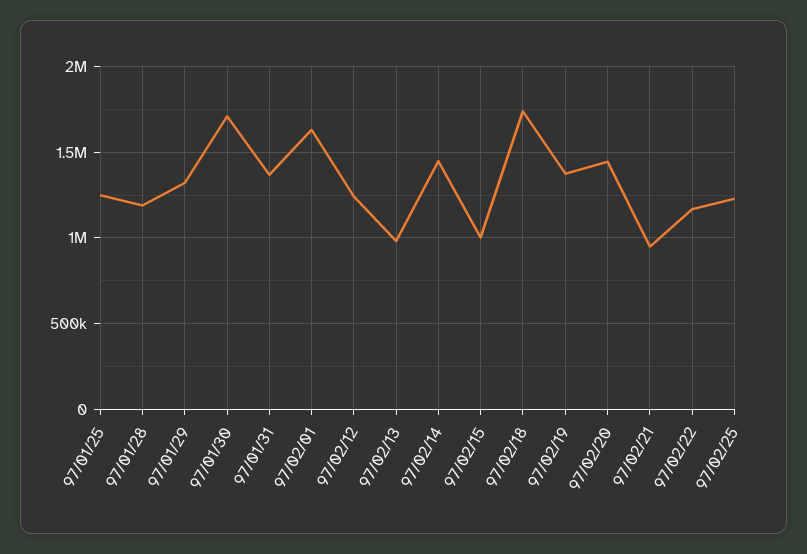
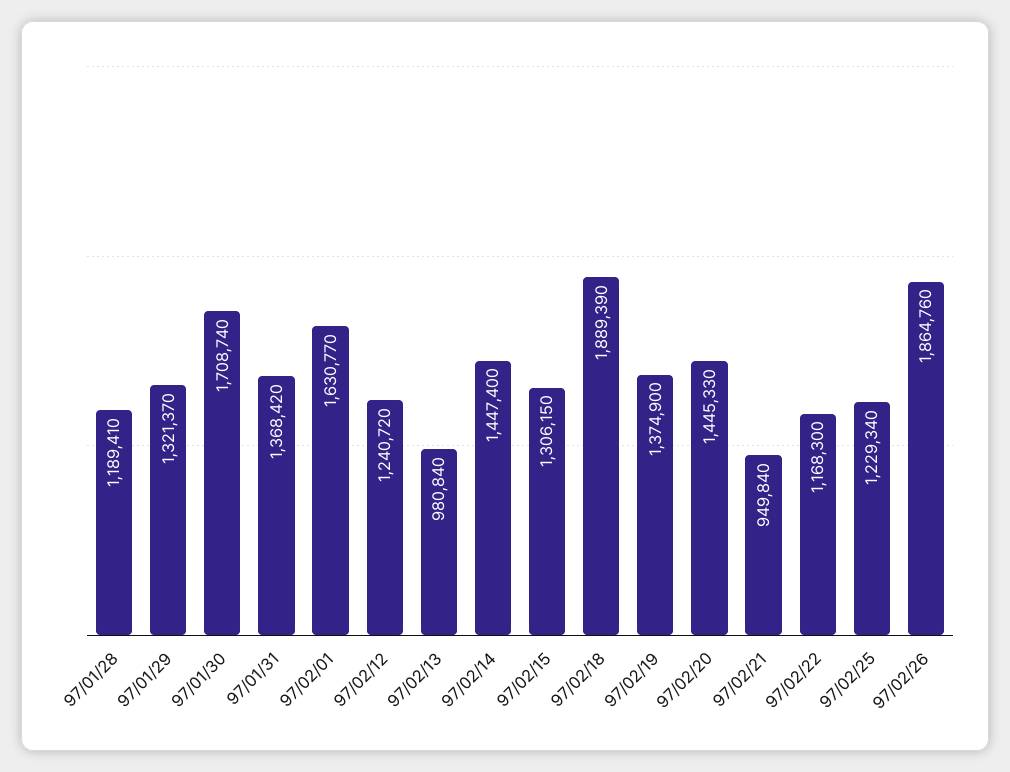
97/01/25: 1250000 -> none
97/02/15: 1000000 -> 1306150
97/02/18: 1750000 -> 1889390
97/02/26: none -> 1864760

